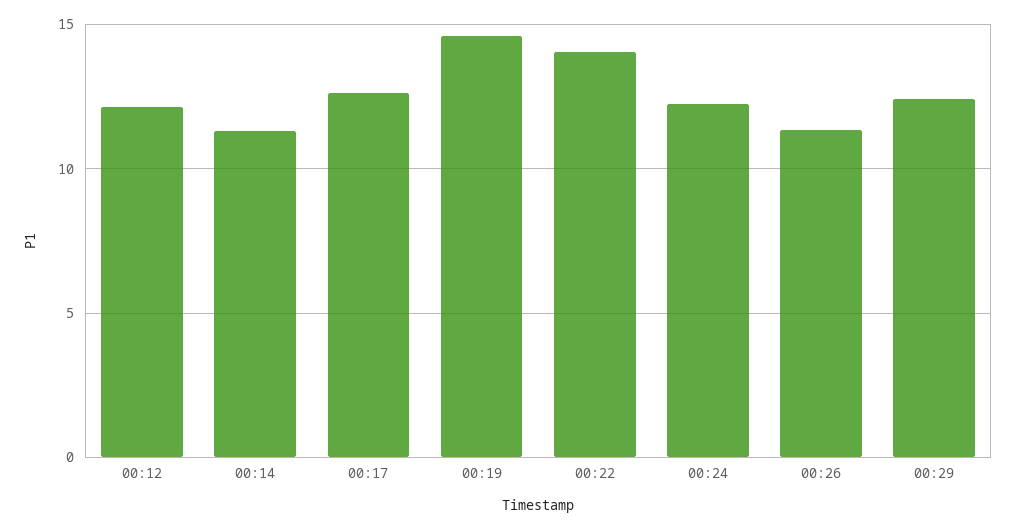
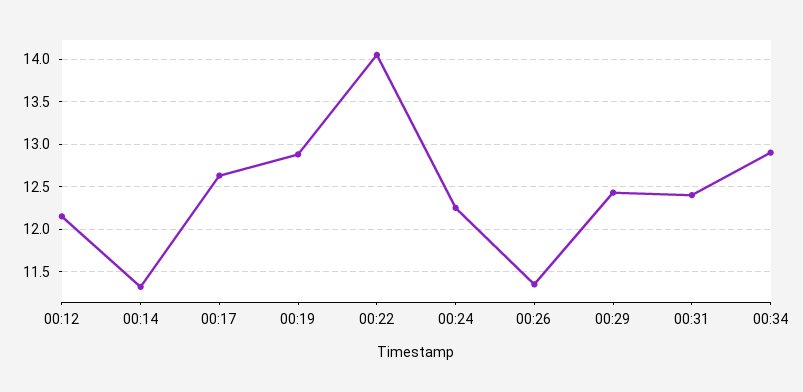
00:19: 14.5 -> 12.9
00:31: none -> 12.4
00:34: none -> 12.9

